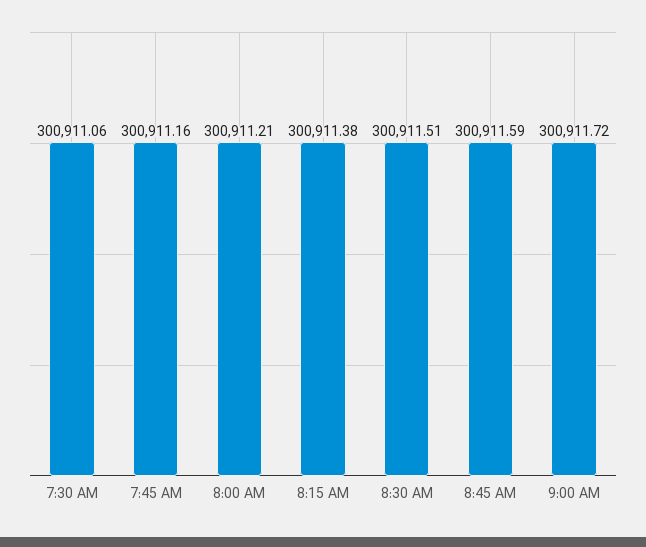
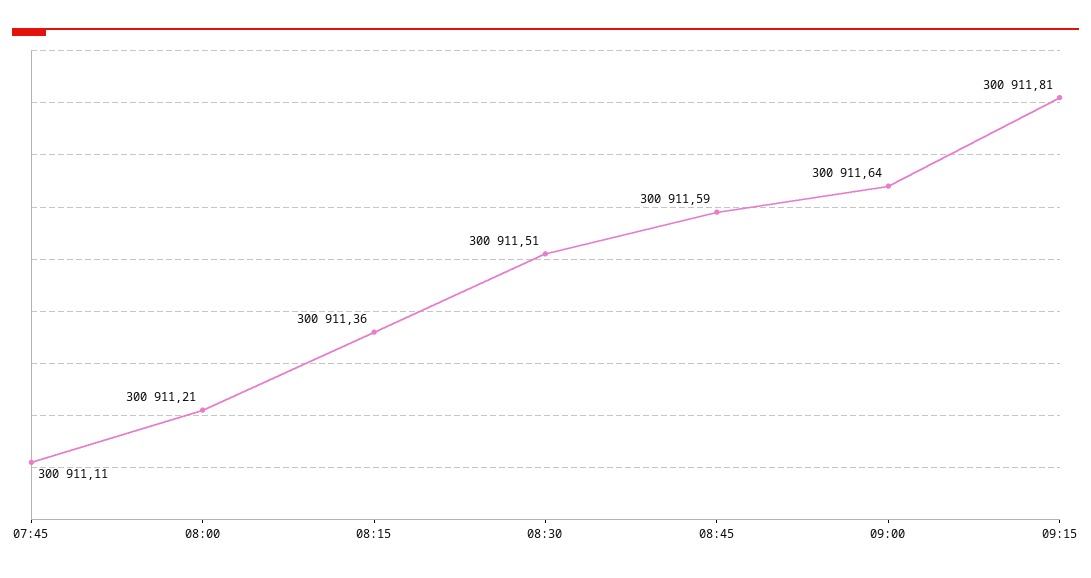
7:30 AM: 300911.06 -> none
7:45 AM: 300911.16 -> 300911.11
8:15 AM: 300911.38 -> 300911.36
9:00 AM: 300911.72 -> 300911.64
09:15: none -> 300911.81

